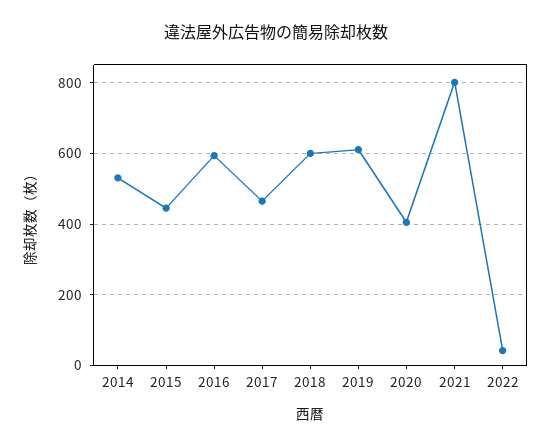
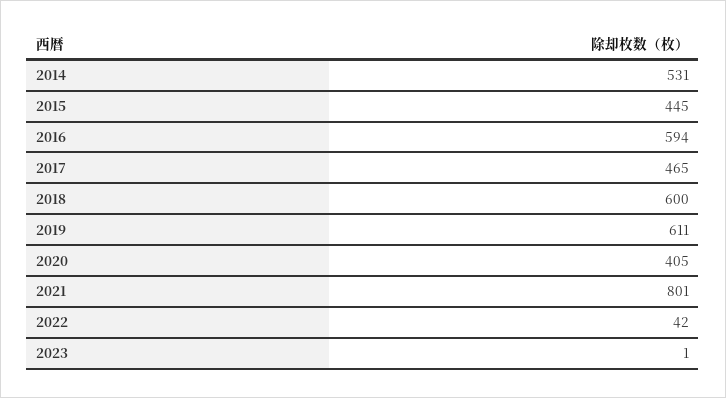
2023: none -> 1

